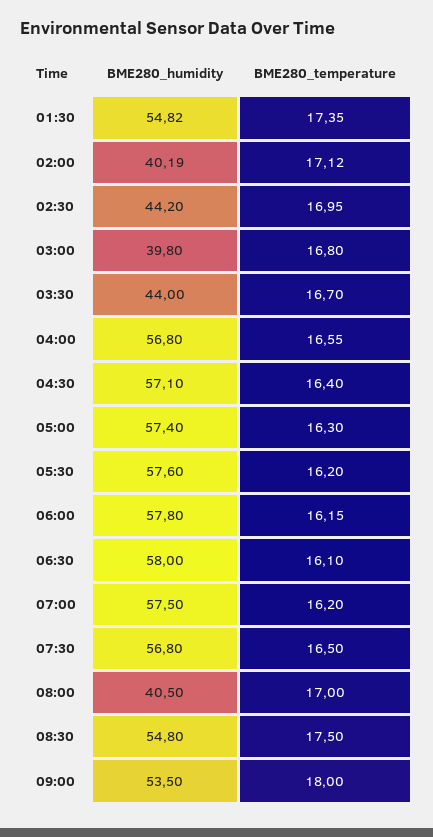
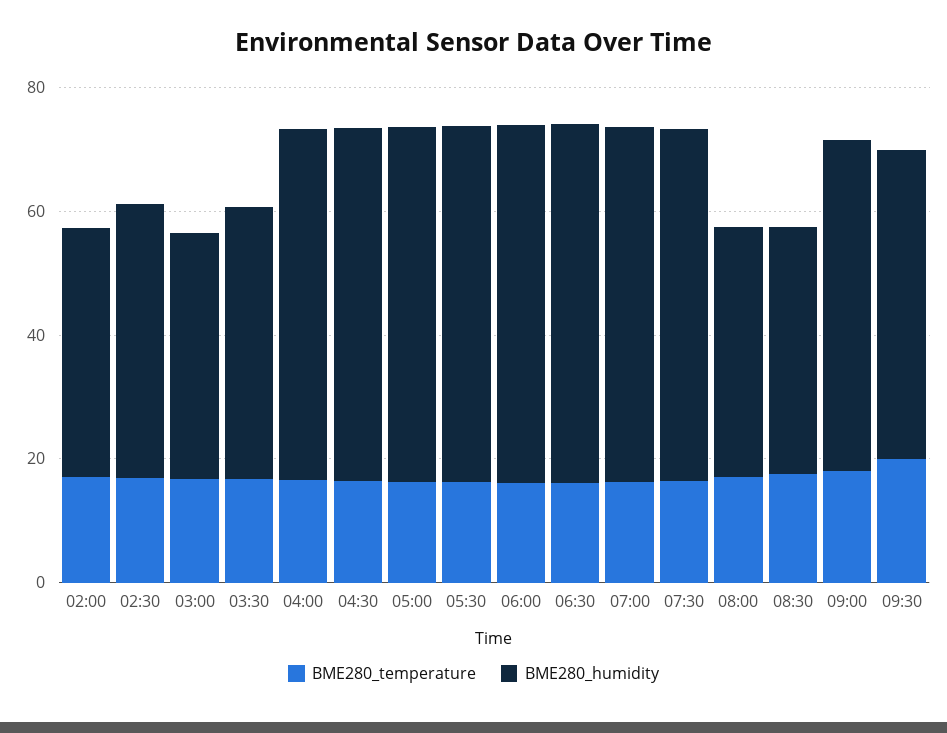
BME280_humidity, 01:30: 54.82 -> none
BME280_temperature, 01:30: 17.35 -> none
BME280_humidity, 08:30: 54.8 -> 40
BME280_temperature, 09:30: none -> 20
BME280_humidity, 09:30: none -> 50

